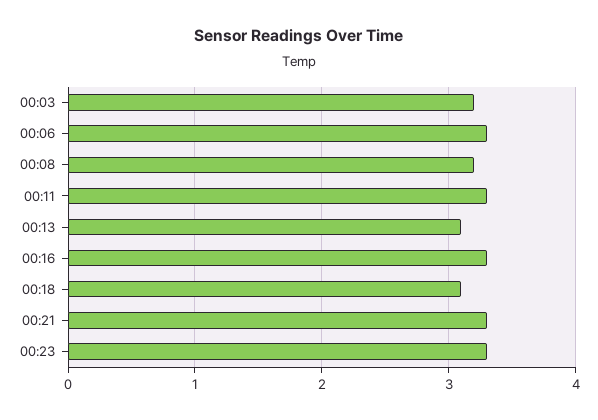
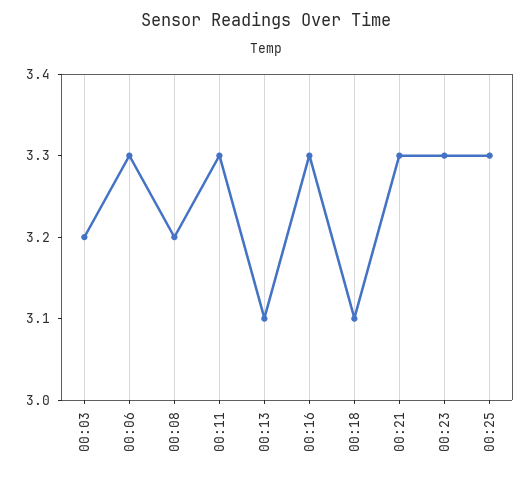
00:25: none -> 3.3

